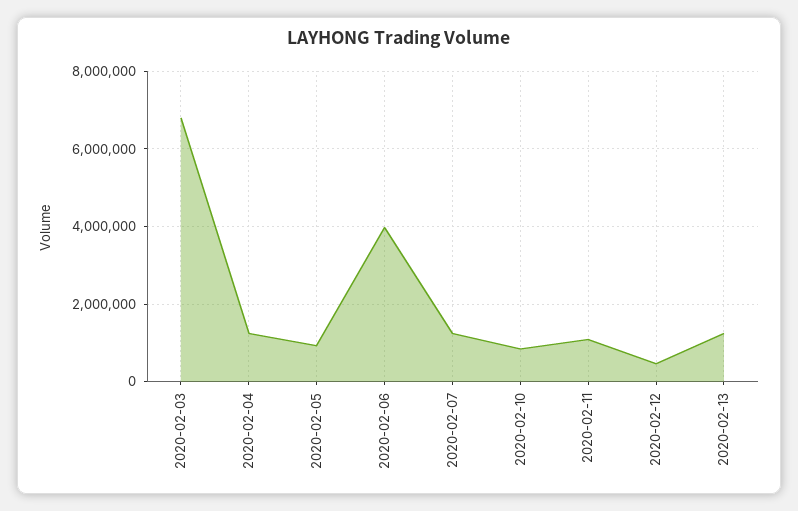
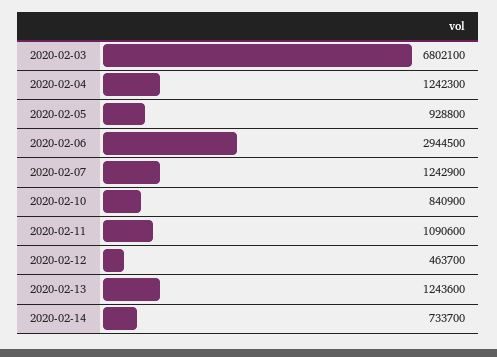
2020-02-06: 4000000 -> 2944500
2020-02-14: none -> 733700

